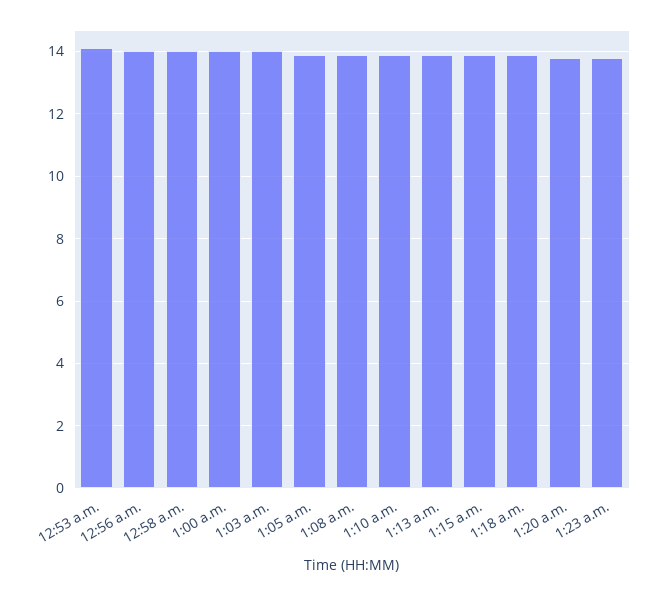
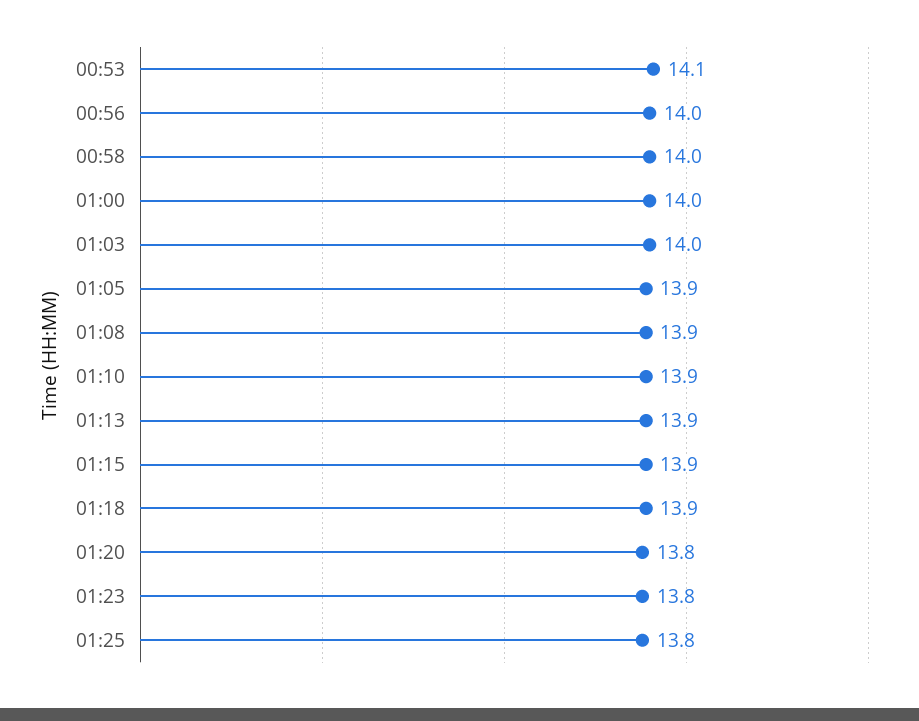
01:25: none -> 13.8

